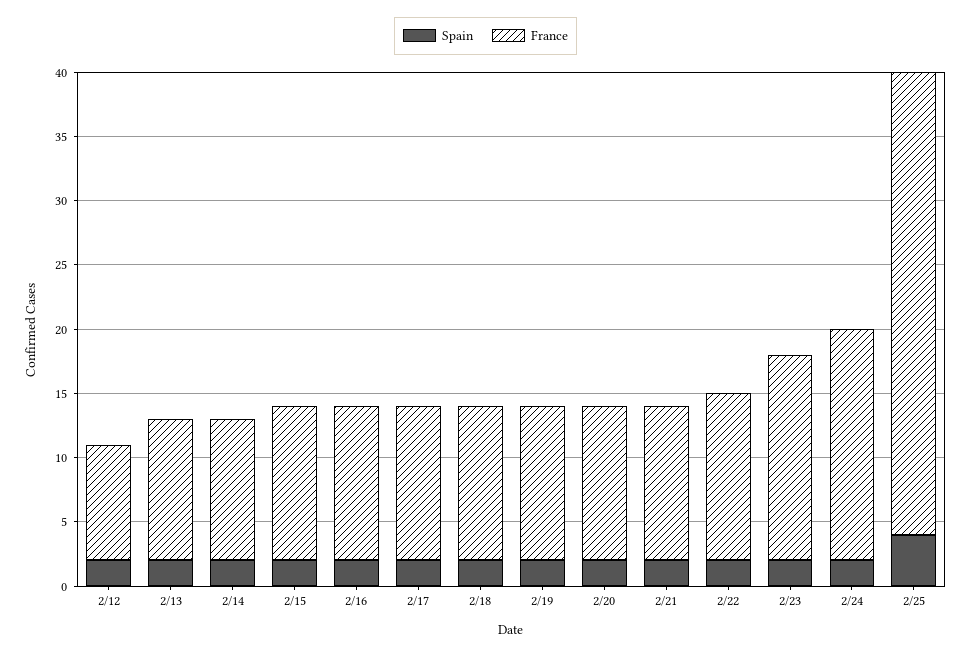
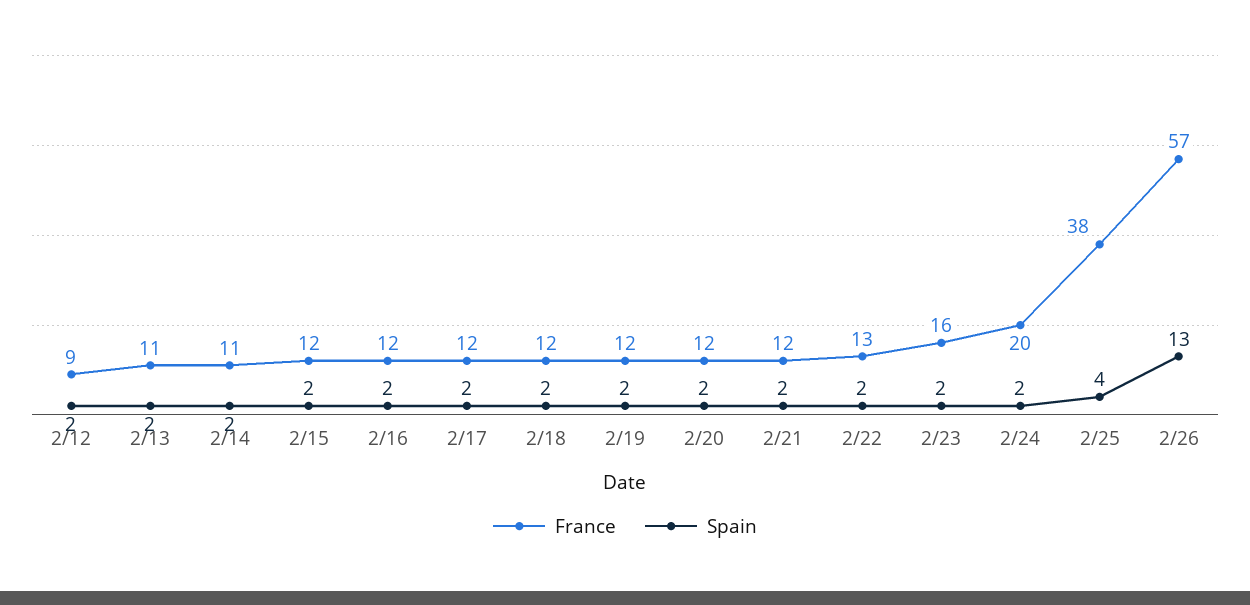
France, 2/24: 18 -> 20
France, 2/25: 36 -> 38
France, 2/26: none -> 57
Spain, 2/26: none -> 13

